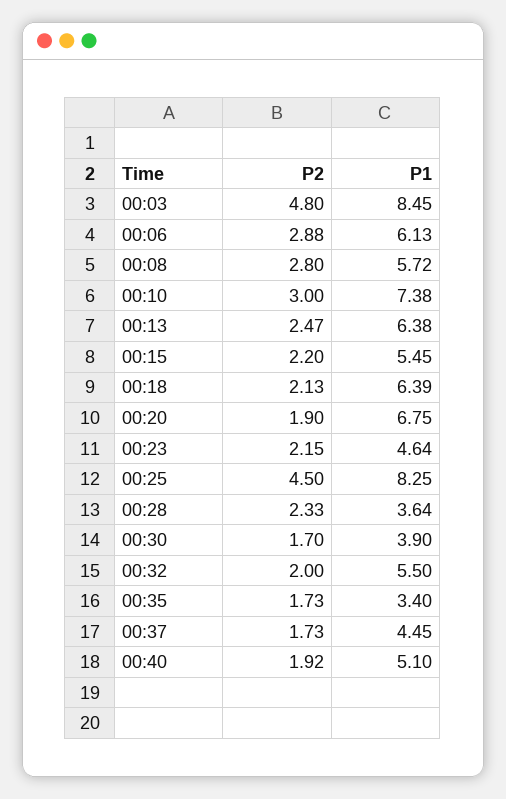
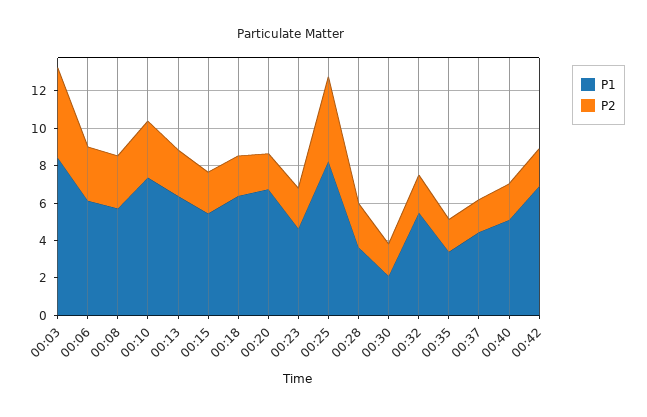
P1, 00:30: 3.9 -> 2
P1, 00:42: none -> 7
P2, 00:42: none -> 2

